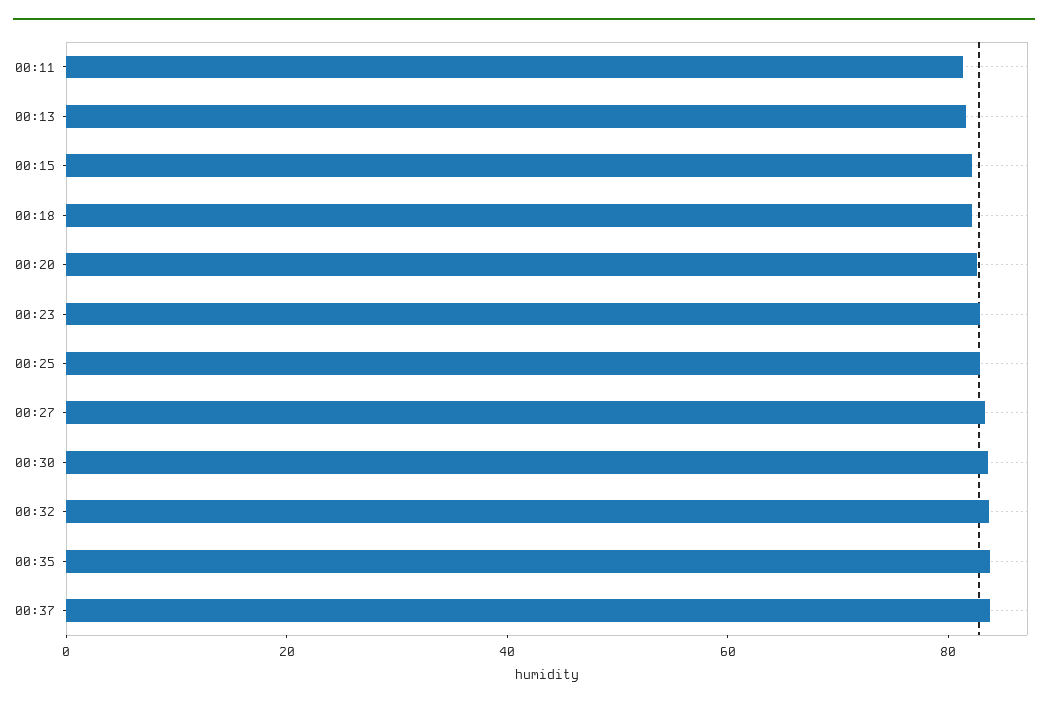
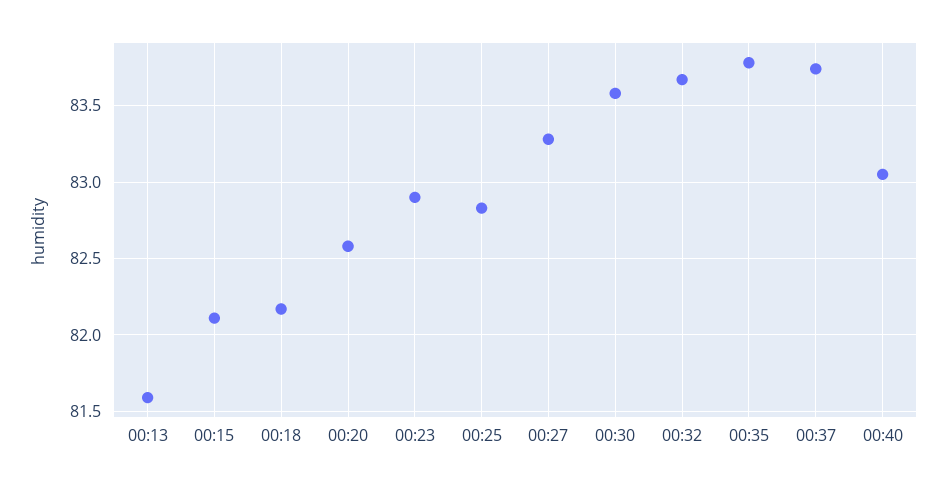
00:11: 80 -> none
00:40: none -> 83.05

